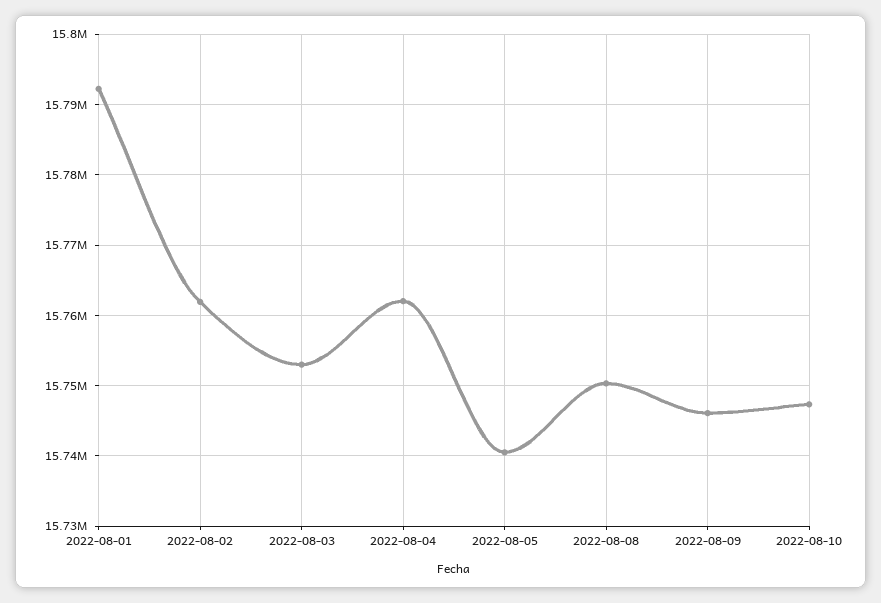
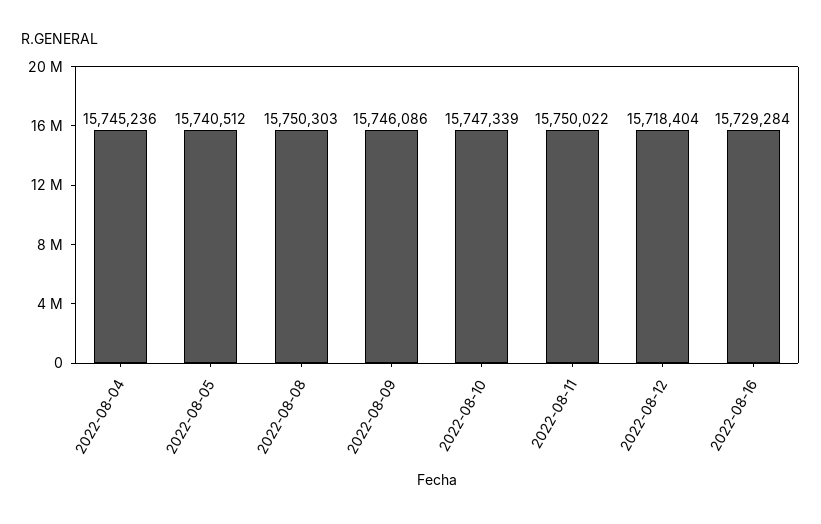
2022-08-01: 15792000 -> none
2022-08-02: 15762000 -> none
2022-08-03: 15753000 -> none
2022-08-04: 15762000 -> 15745236
2022-08-11: none -> 15750022
2022-08-12: none -> 15718404
2022-08-16: none -> 15729284

